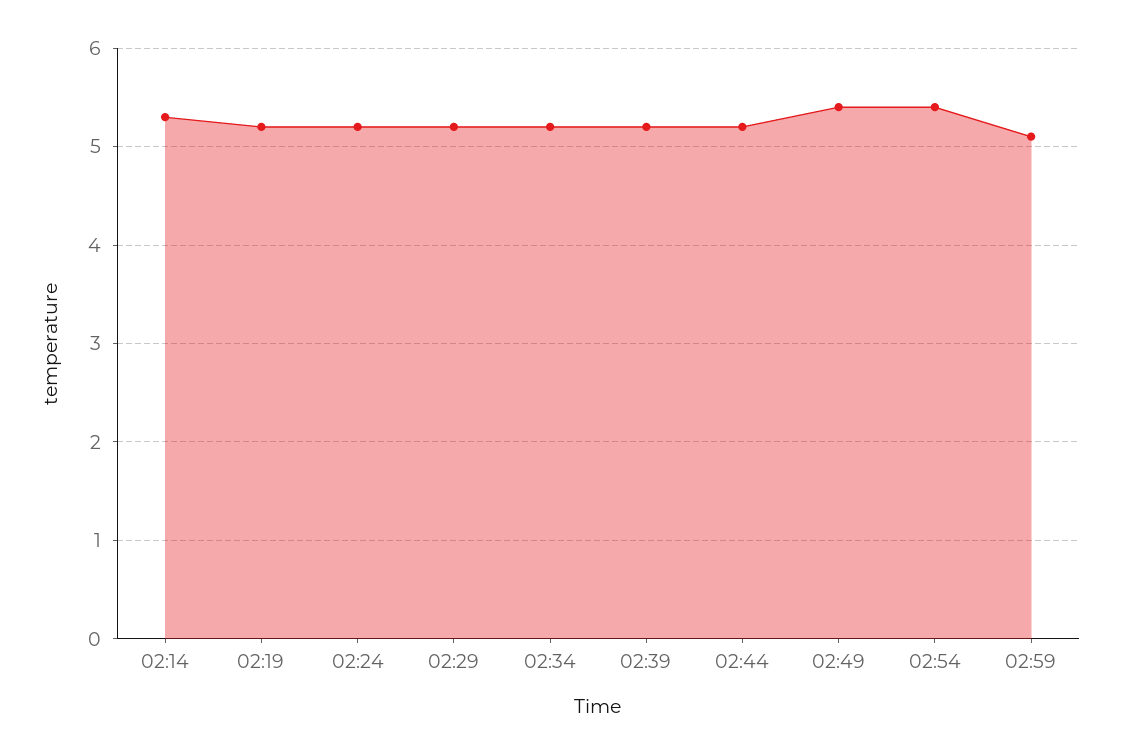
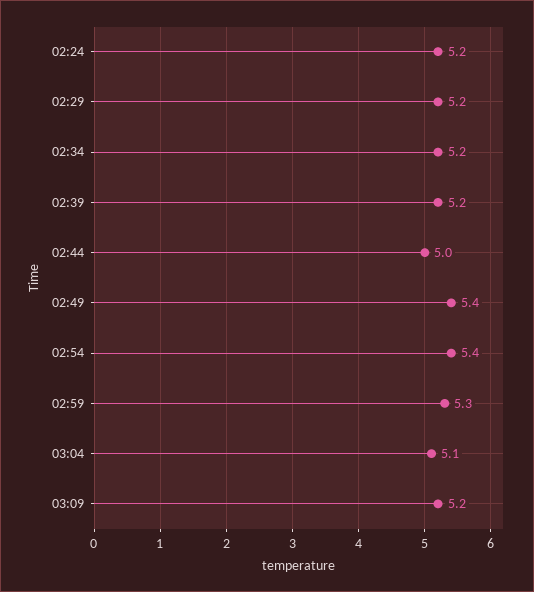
02:14: 5.3 -> none
02:19: 5.2 -> none
02:44: 5.2 -> 5
02:59: 5.1 -> 5.3
03:04: none -> 5.1
03:09: none -> 5.2

